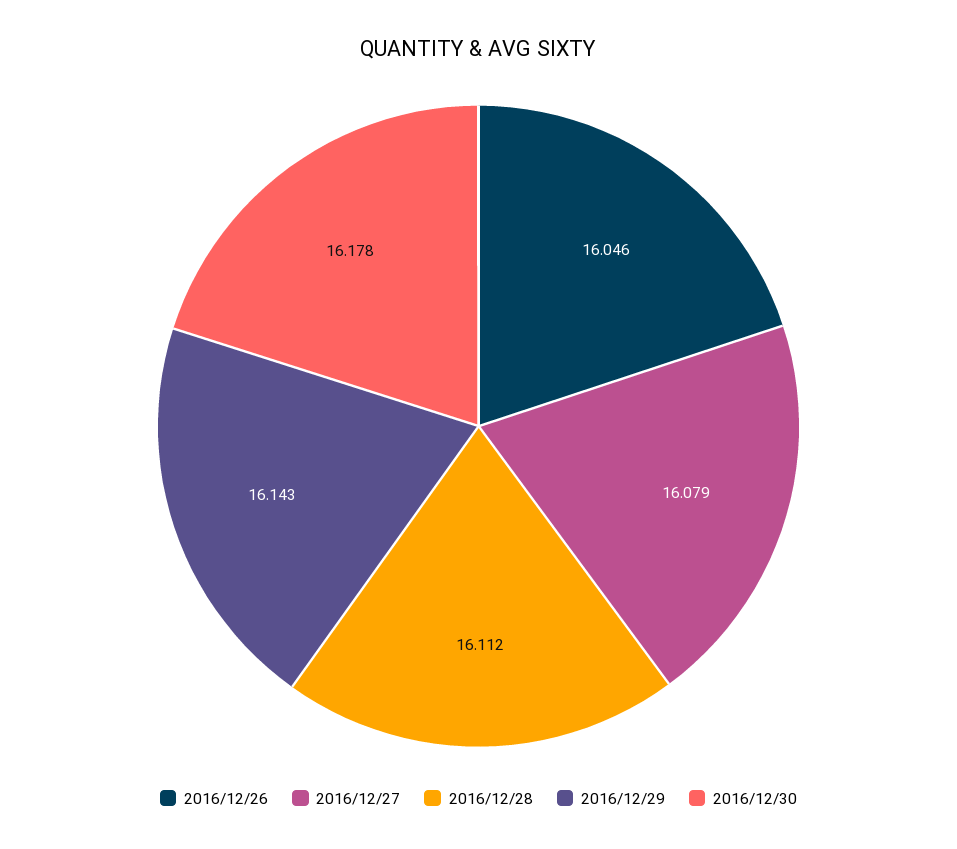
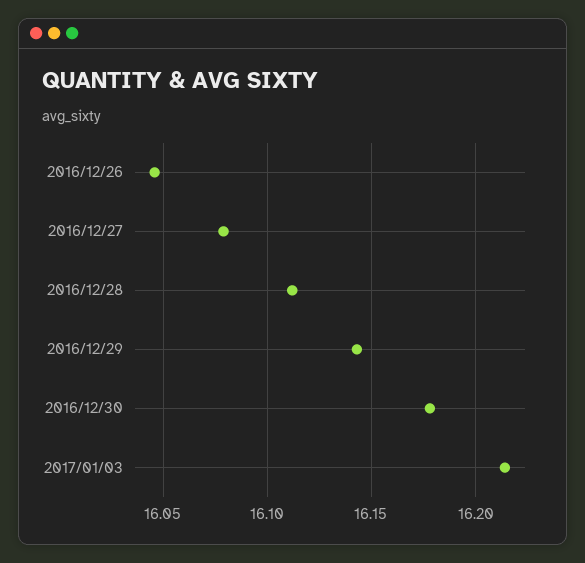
2017/01/03: none -> 16.215

